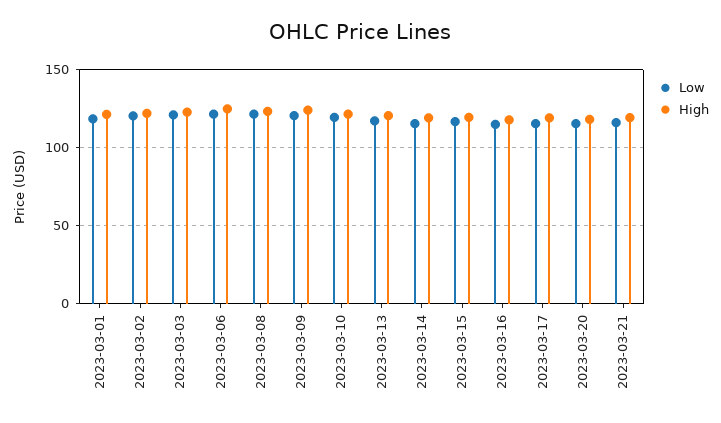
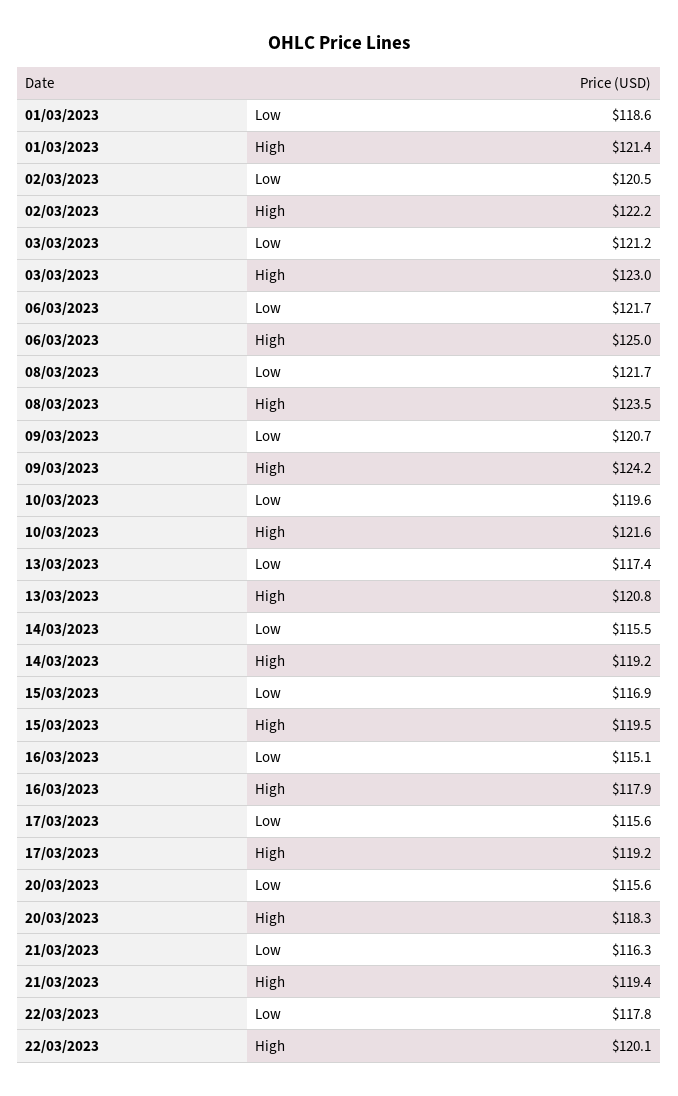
Low, 22/03/2023: none -> 117.8
High, 22/03/2023: none -> 120.1

